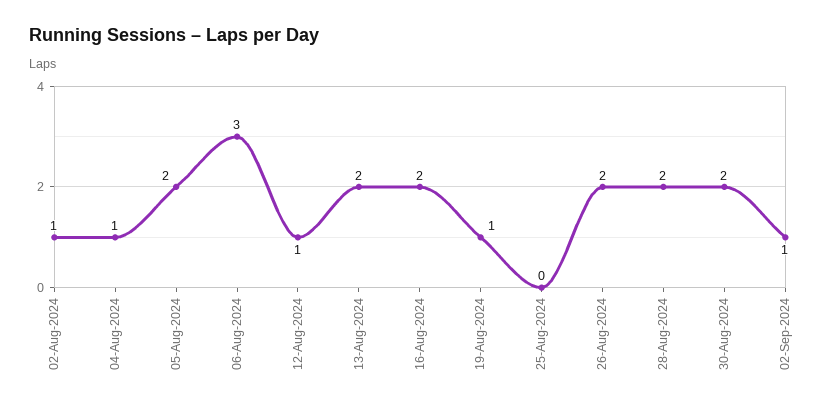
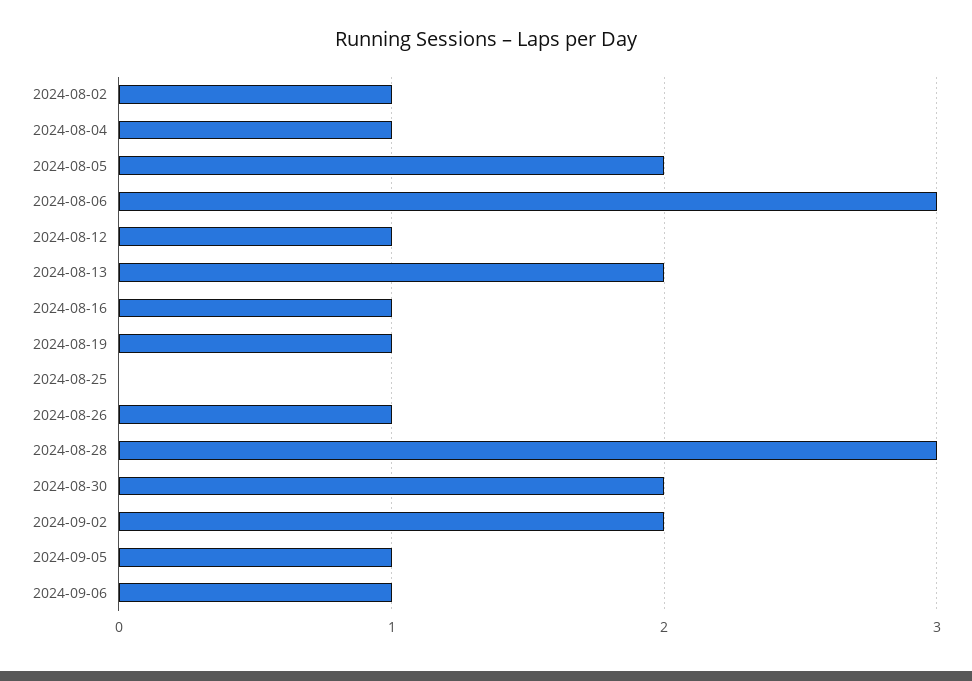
16-Aug-2024: 2 -> 1
26-Aug-2024: 2 -> 1
28-Aug-2024: 2 -> 3
02-Sep-2024: 1 -> 2
2024-09-05: none -> 1
2024-09-06: none -> 1

